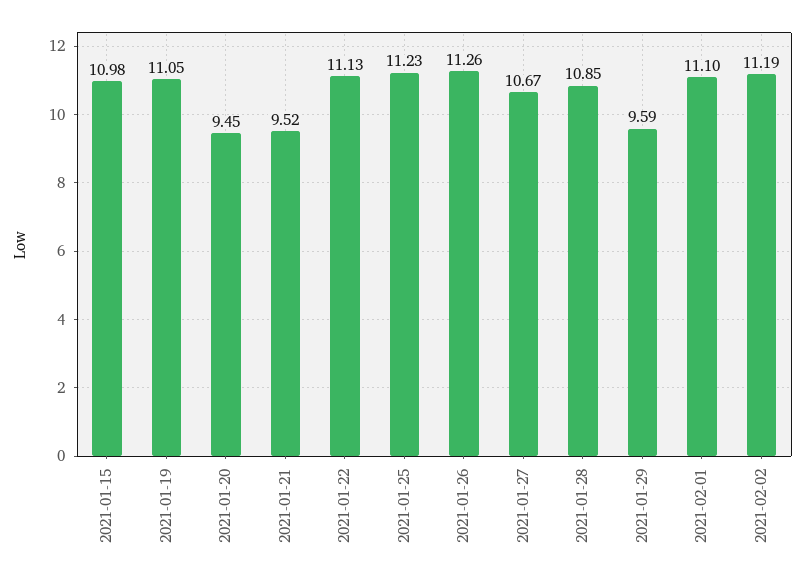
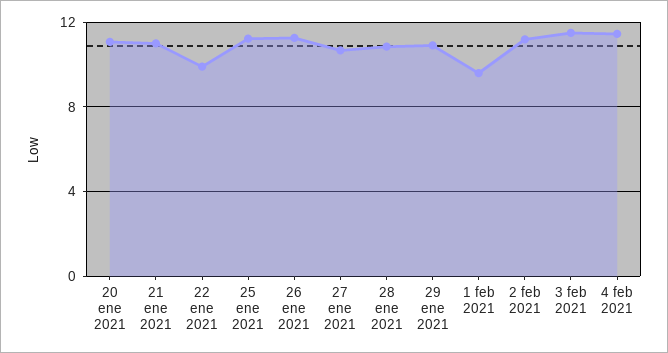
2021-01-15: 10.98 -> none
2021-01-19: 11.05 -> none
2021-01-20: 9.45 -> 11
2021-01-21: 9.52 -> 11
2021-01-22: 11.13 -> 10
2021-01-29: 9.59 -> 11
2021-02-01: 11.1 -> 9.5
3 feb 2021: none -> 11.5
4 feb 2021: none -> 11.5

